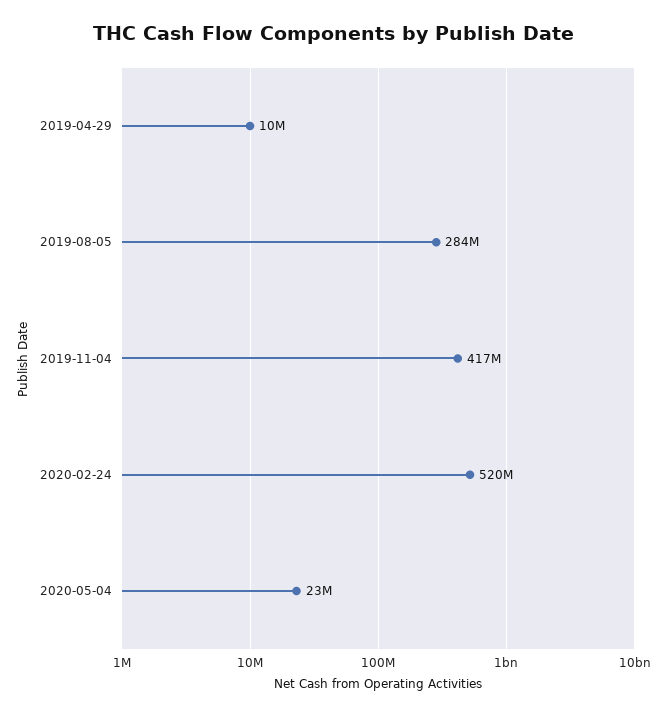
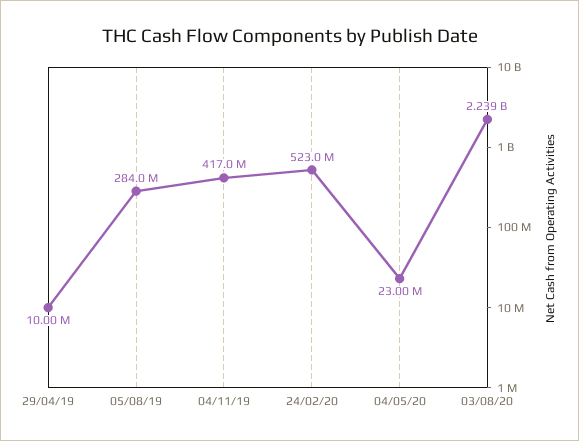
2020-02-24: 520000000 -> 523000000
03/08/20: none -> 2239000000

